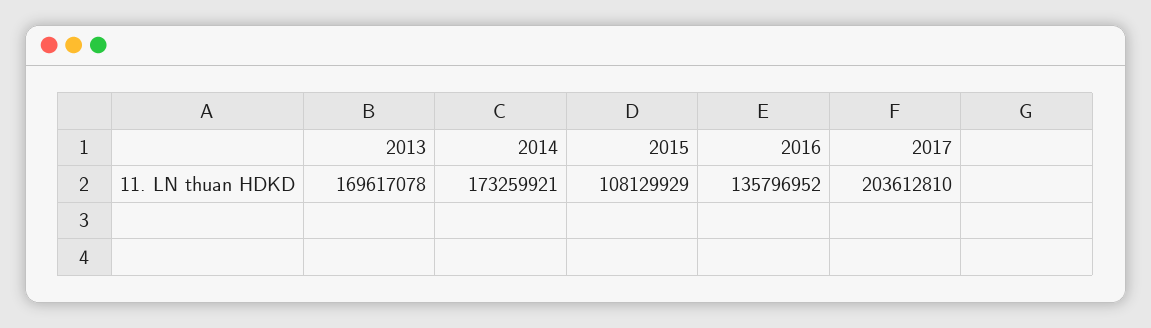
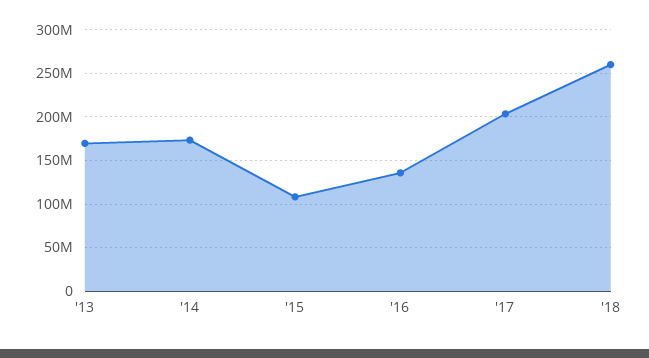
'18: none -> 260000000

